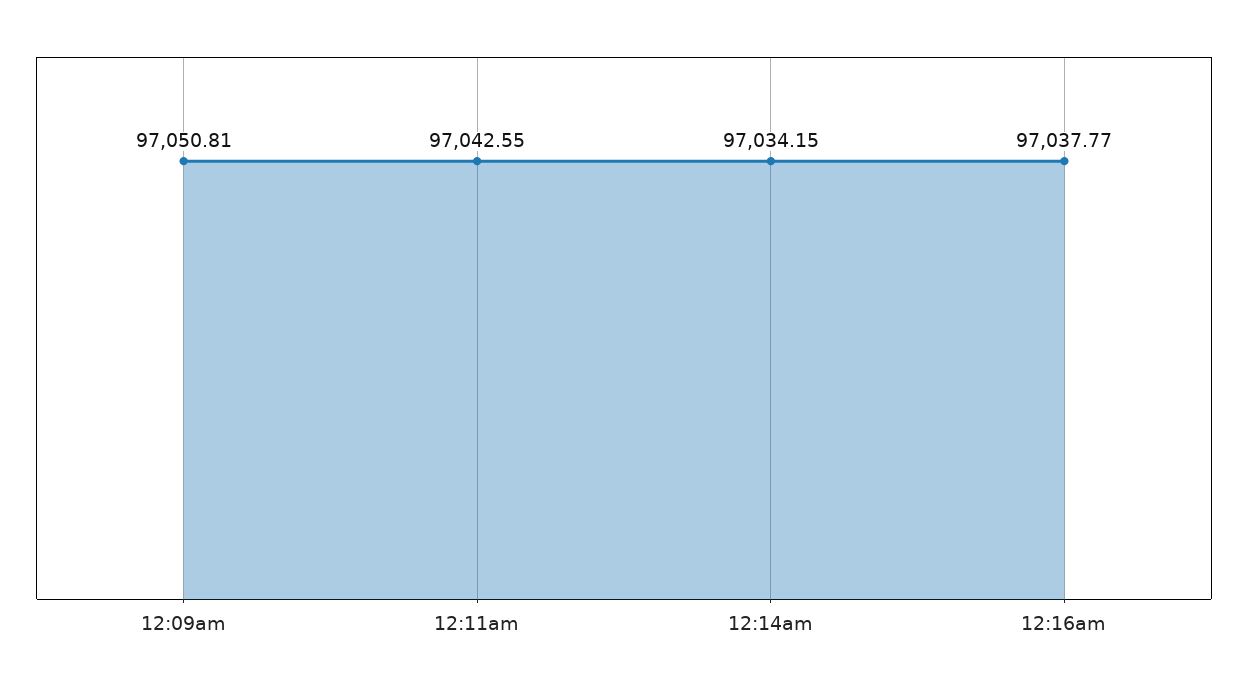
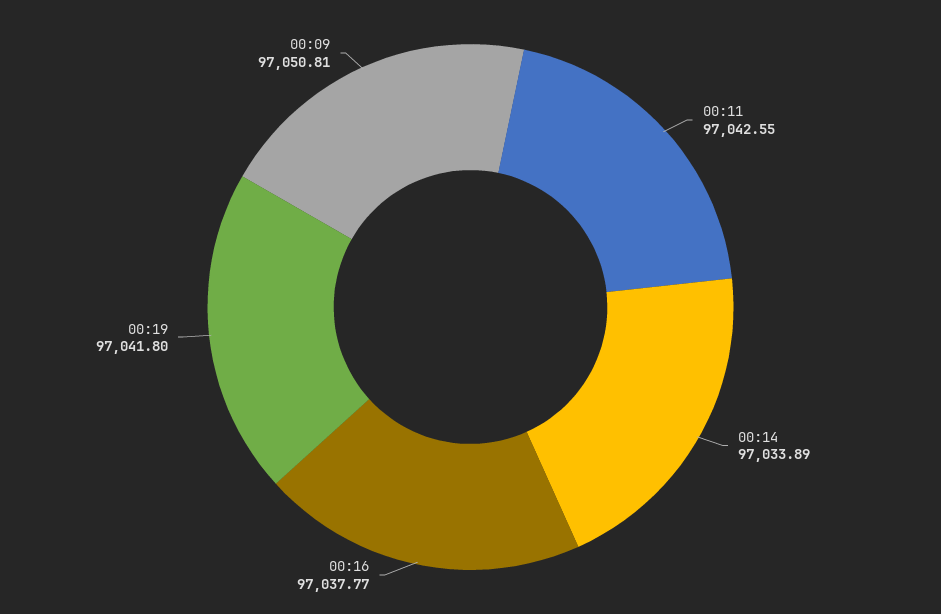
12:14am: 97034.15 -> 97033.89
00:19: none -> 97041.8

